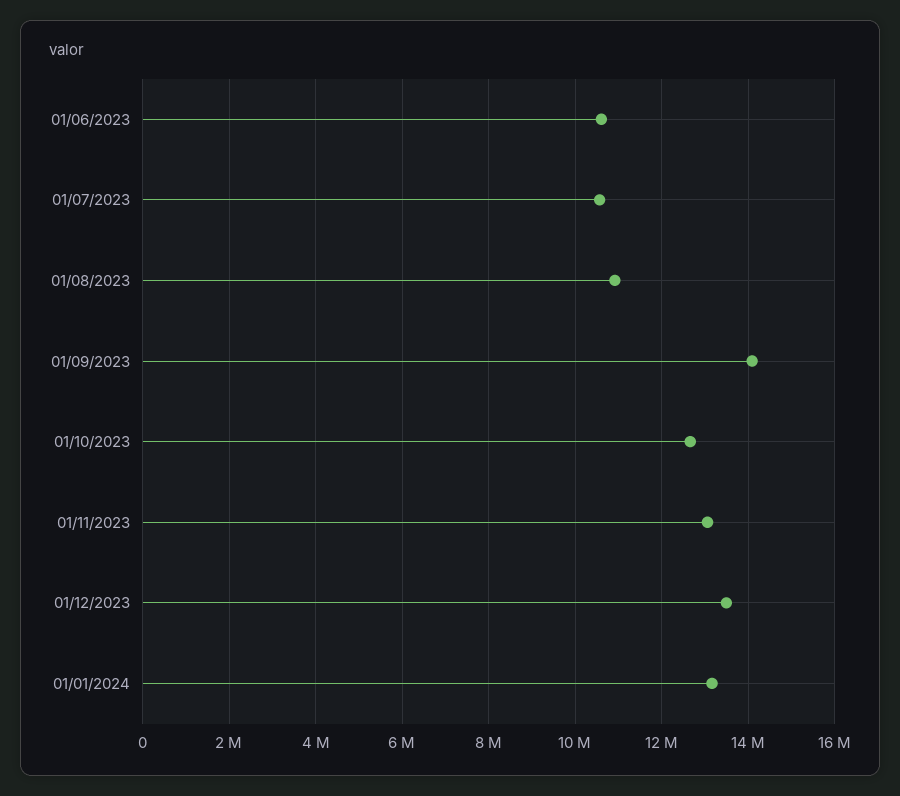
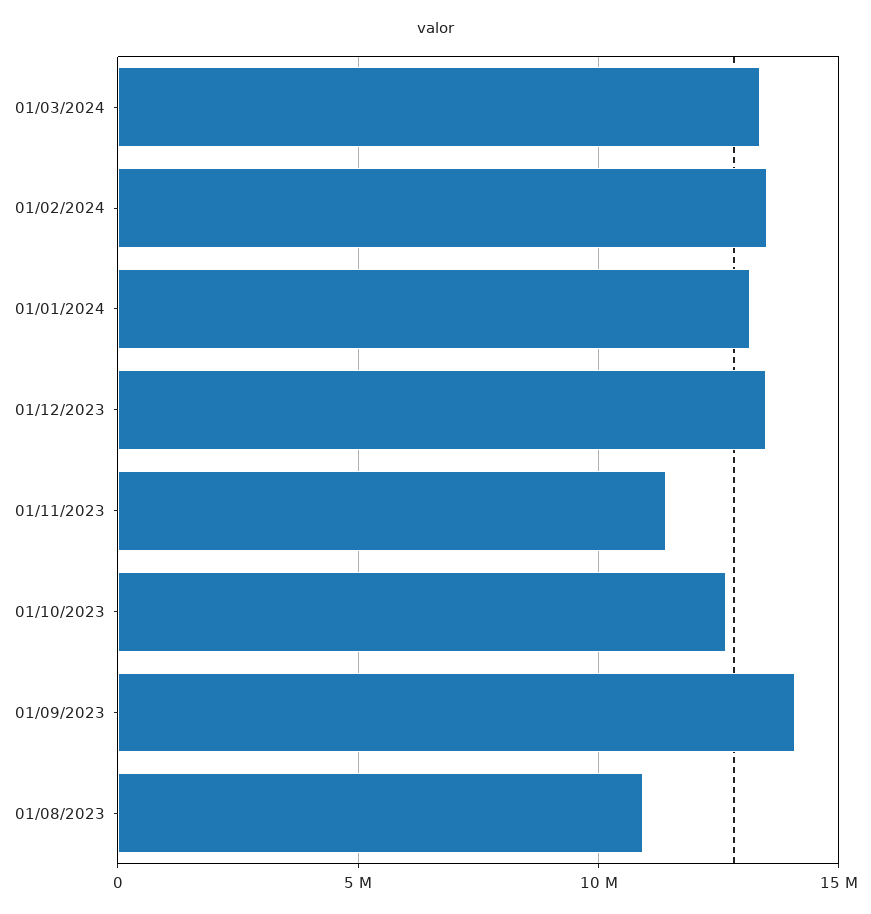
01/06/2023: 10600000 -> none
01/07/2023: 10600000 -> none
01/11/2023: 13000000 -> 11500000
01/03/2024: none -> 13500000
01/02/2024: none -> 13500000

